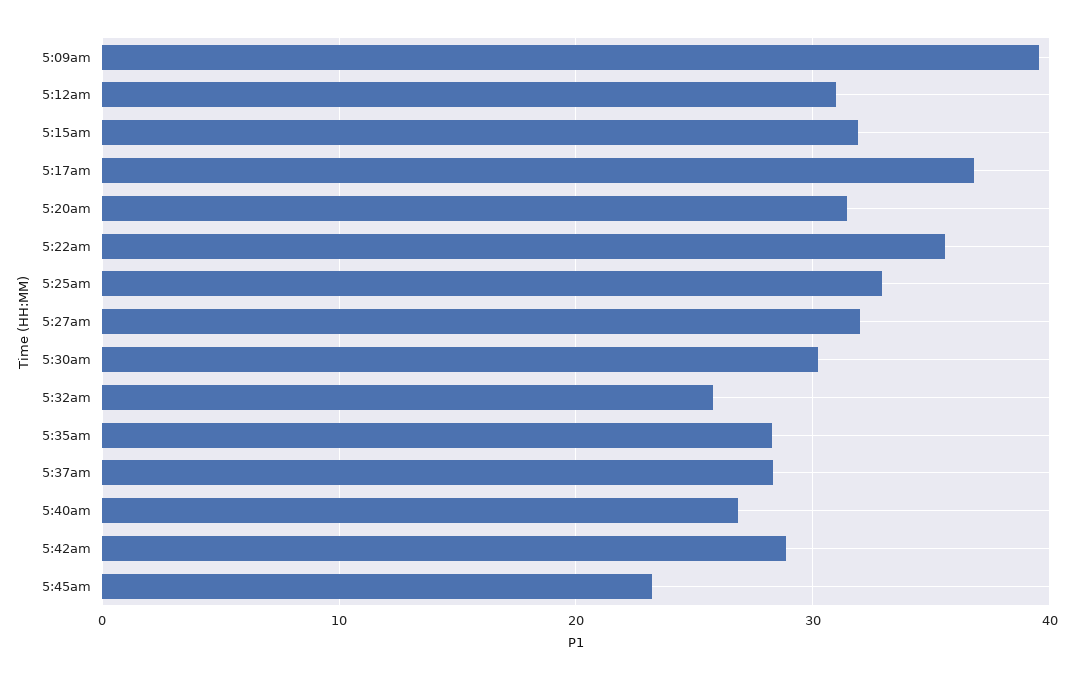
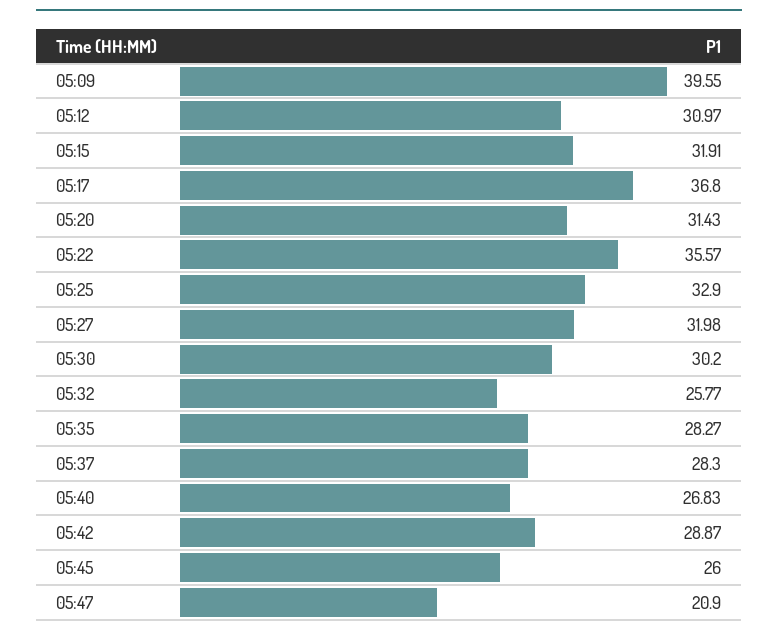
5:45am: 23 -> 26
05:47: none -> 20.9

